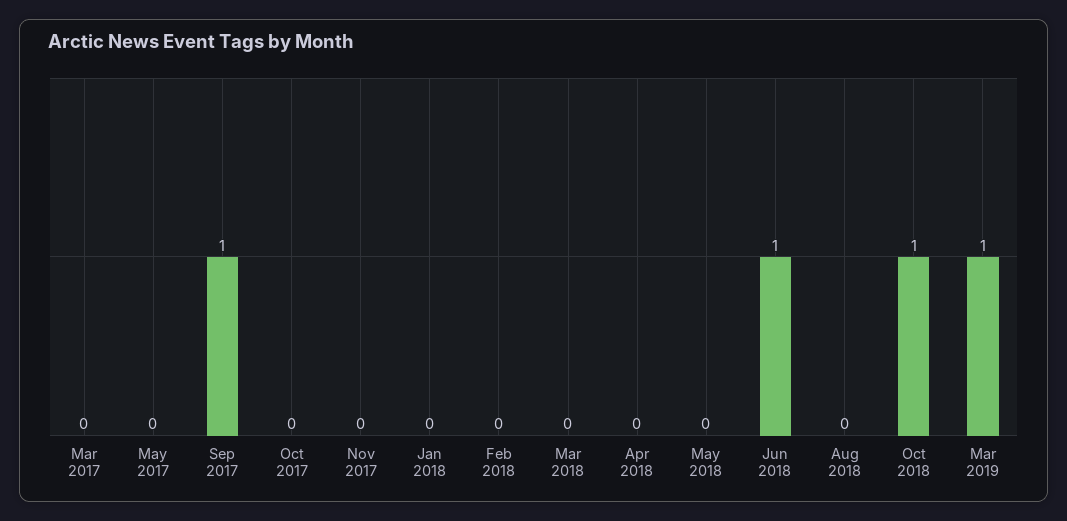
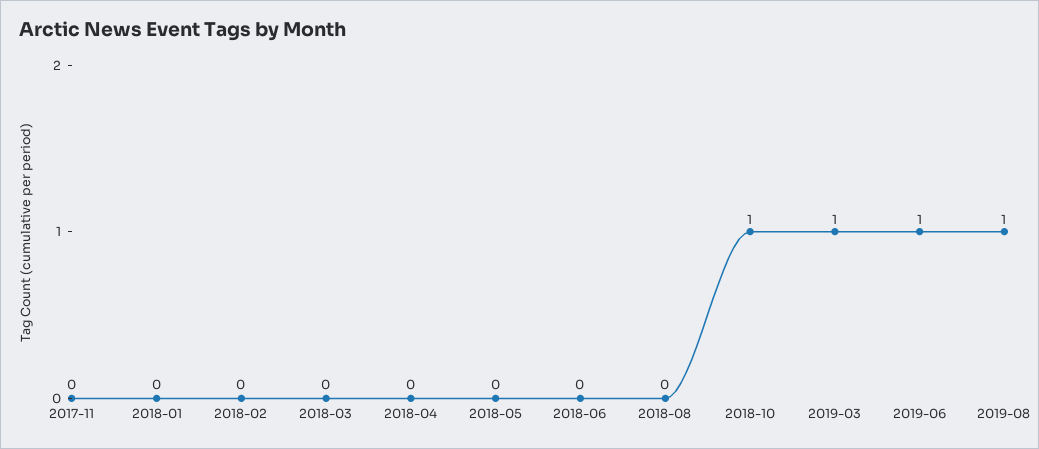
Mar 2017: 0 -> none
May 2017: 0 -> none
Sep 2017: 1 -> none
Oct 2017: 0 -> none
Jun 2018: 1 -> 0
2019-06: none -> 1
2019-08: none -> 1

